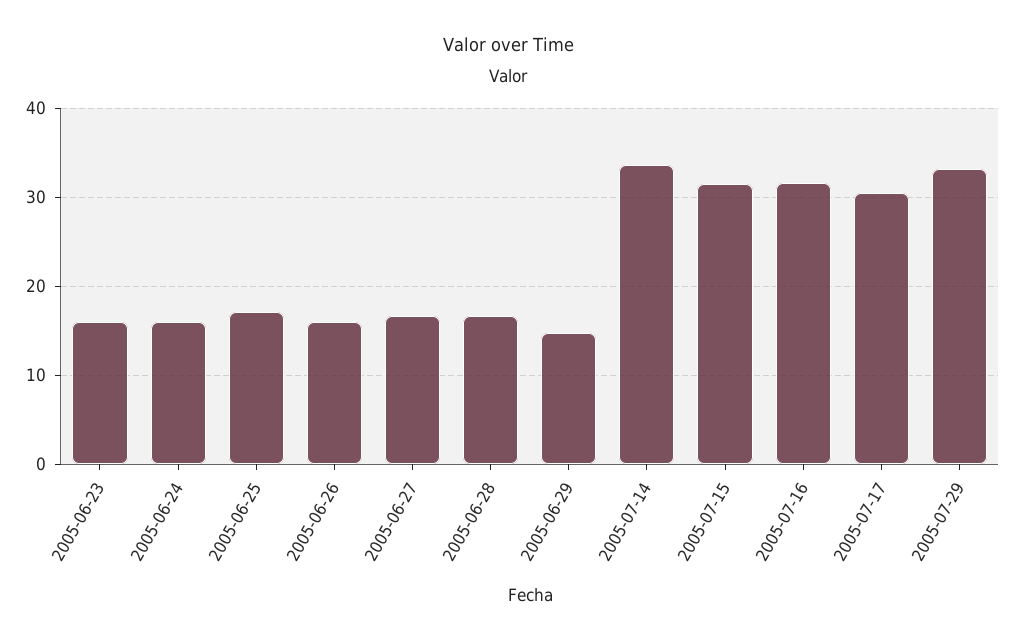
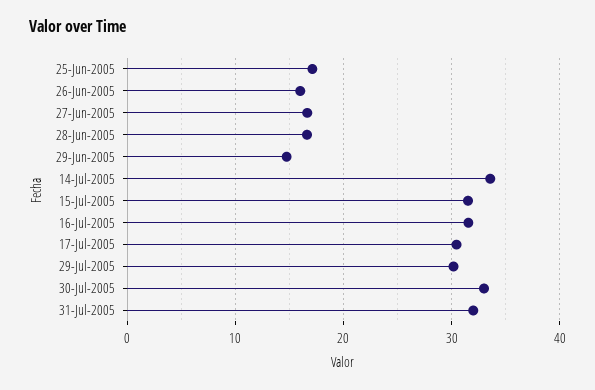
2005-06-23: 16 -> none
2005-06-24: 16 -> none
2005-07-29: 33 -> 30
30-Jul-2005: none -> 33
31-Jul-2005: none -> 32

